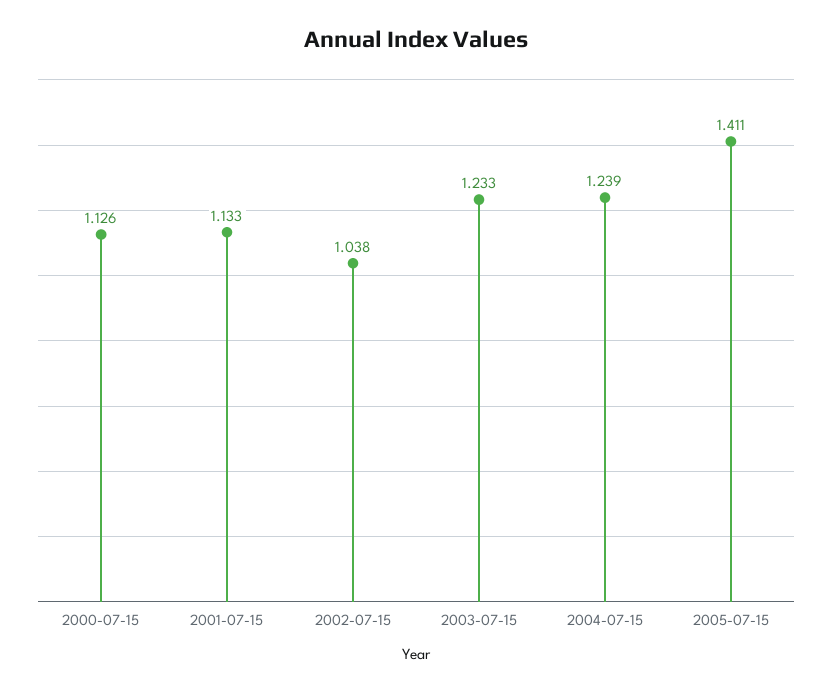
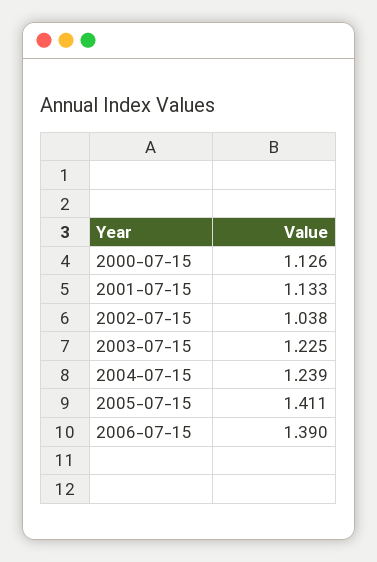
2003-07-15: 1.233 -> 1.225
2006-07-15: none -> 1.39

